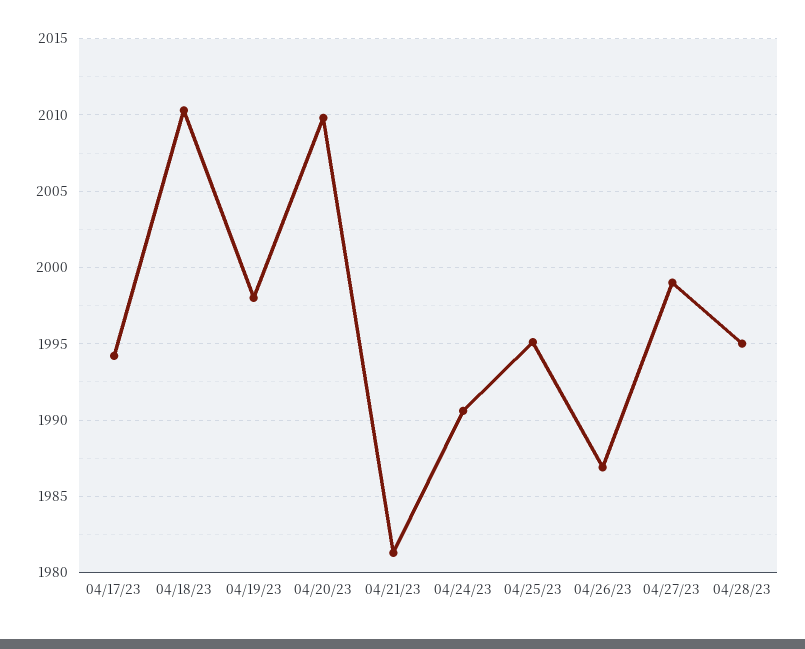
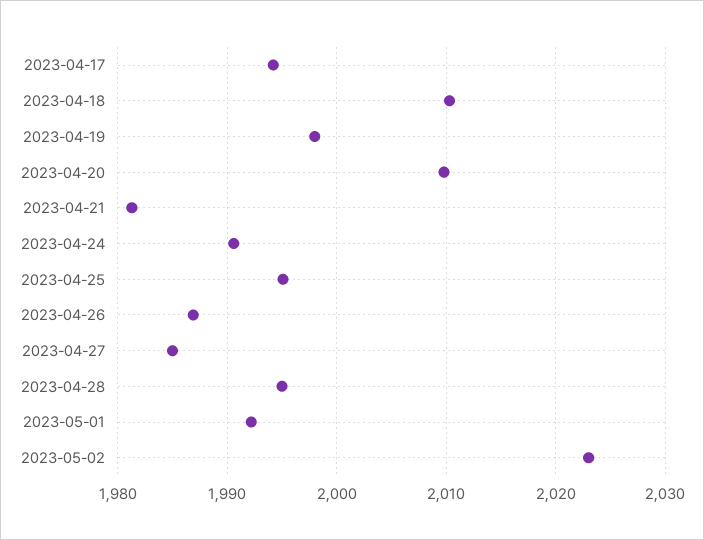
04/27/23: 1999 -> 1985
2023-05-01: none -> 1992
2023-05-02: none -> 2023

